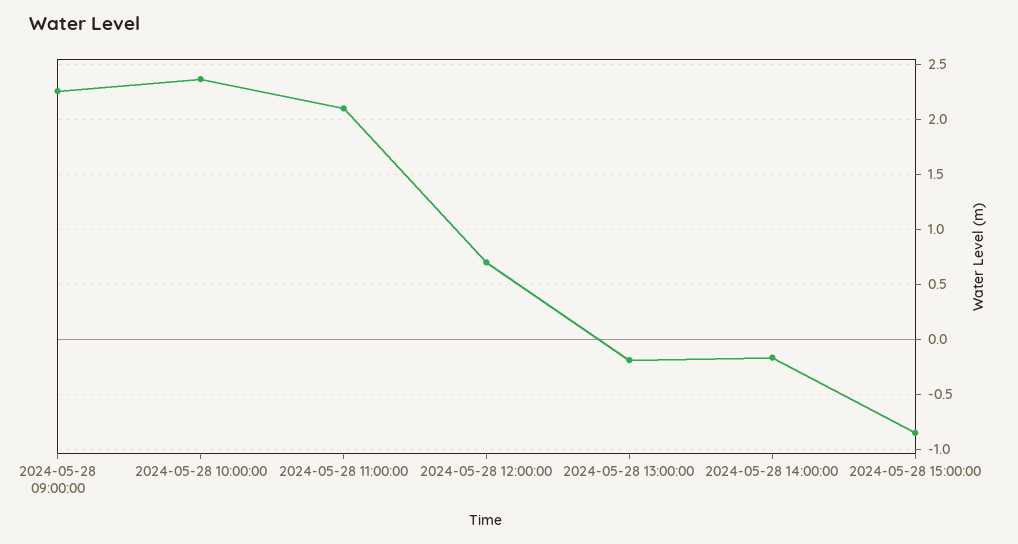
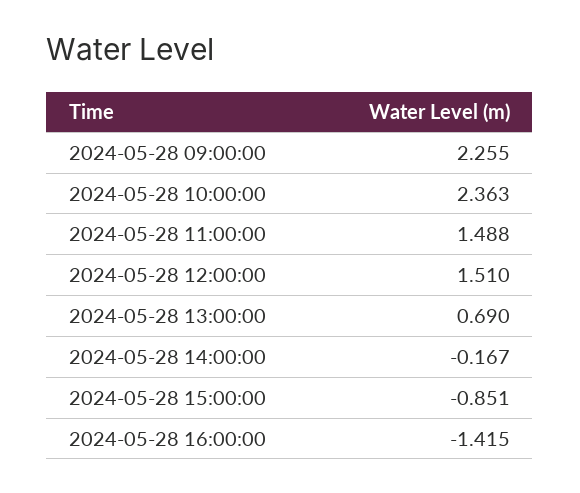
2024-05-28 11:00:00: 2.1 -> 1.488
2024-05-28 12:00:00: 0.7 -> 1.51
2024-05-28 13:00:00: -0.2 -> 0.69
2024-05-28 16:00:00: none -> -1.415

